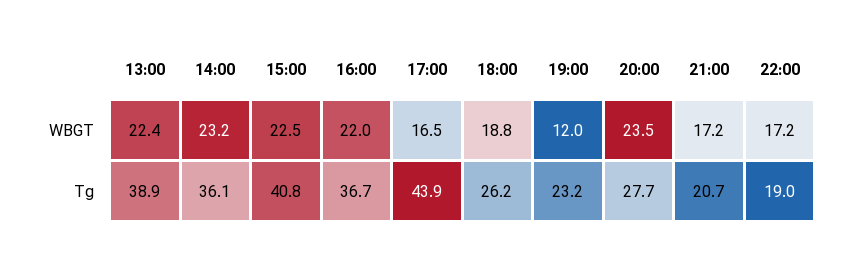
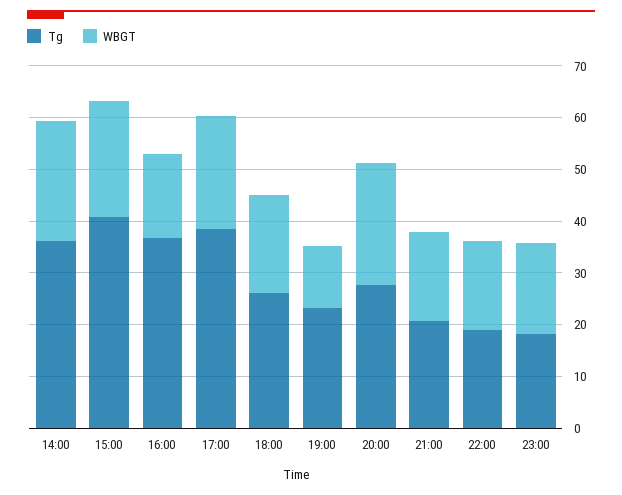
WBGT, 13:00: 22.4 -> none
WBGT, 16:00: 22 -> 16
WBGT, 17:00: 16.5 -> 22
Tg, 13:00: 38.9 -> none
Tg, 17:00: 43.9 -> 38
Tg, 23:00: none -> 18
WBGT, 23:00: none -> 18

